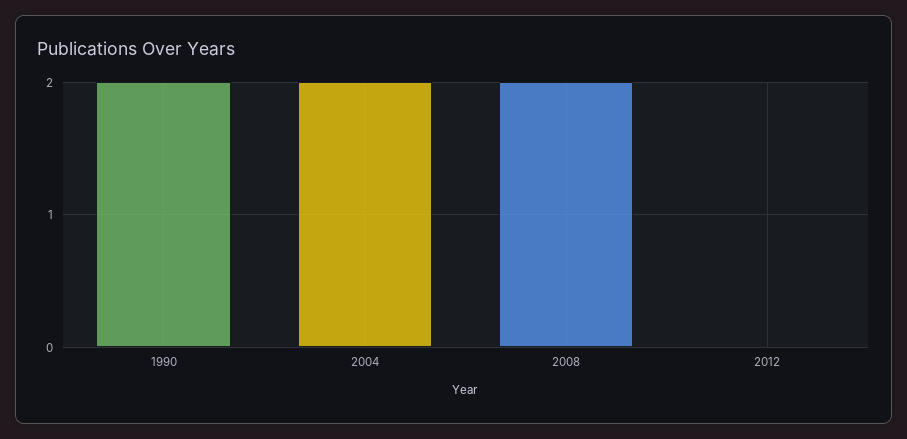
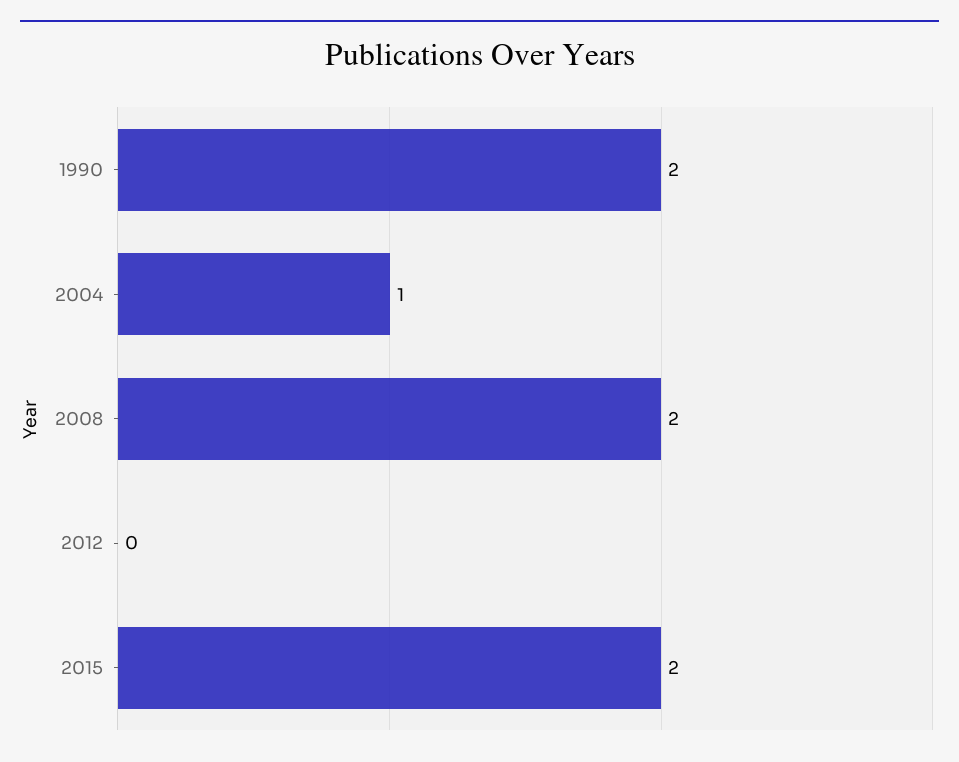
2004: 2 -> 1
2015: none -> 2

